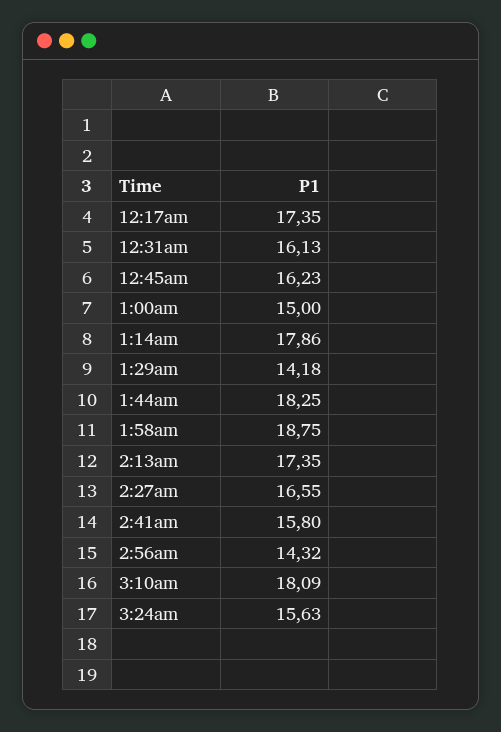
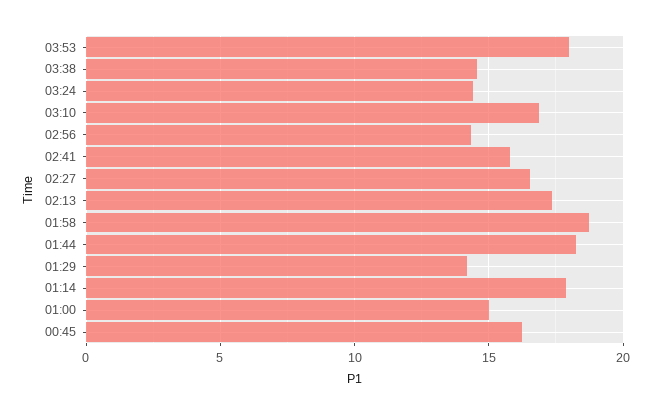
12:17am: 17.35 -> none
12:31am: 16.13 -> none
3:10am: 18.09 -> 17
3:24am: 15.63 -> 14.5
03:53: none -> 18
03:38: none -> 14.5

